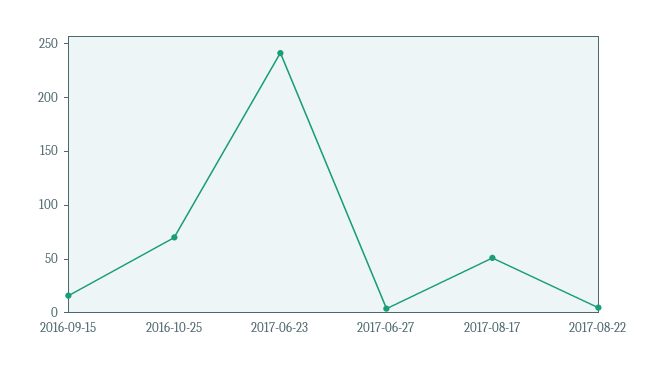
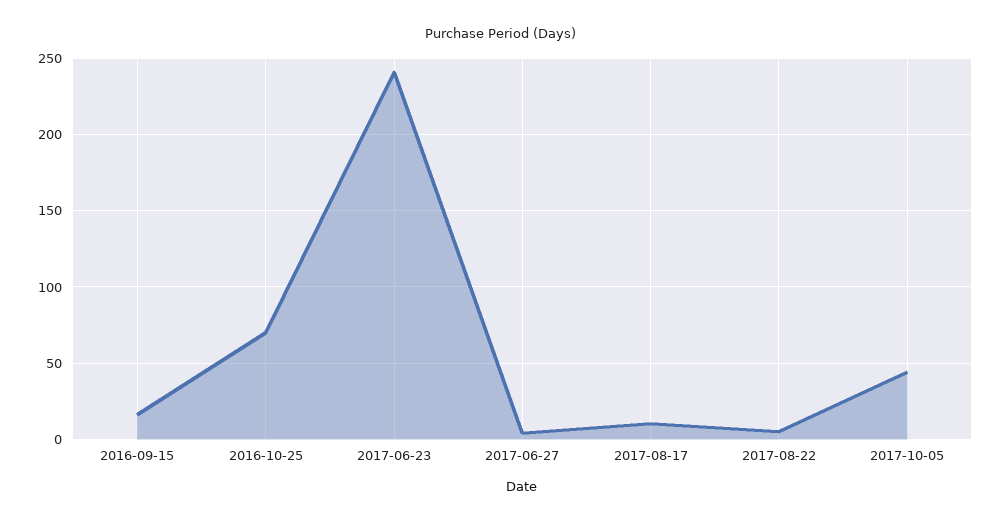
2017-08-17: 50 -> 10
2017-10-05: none -> 45

